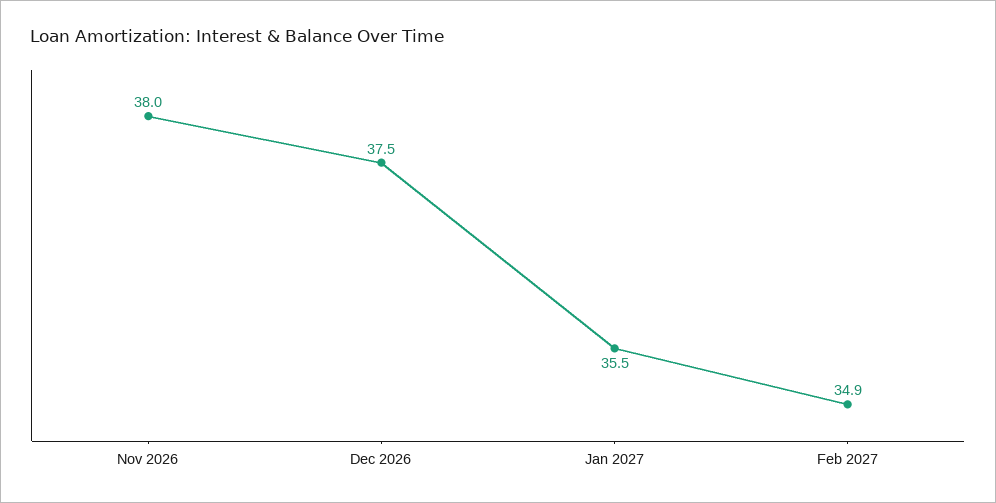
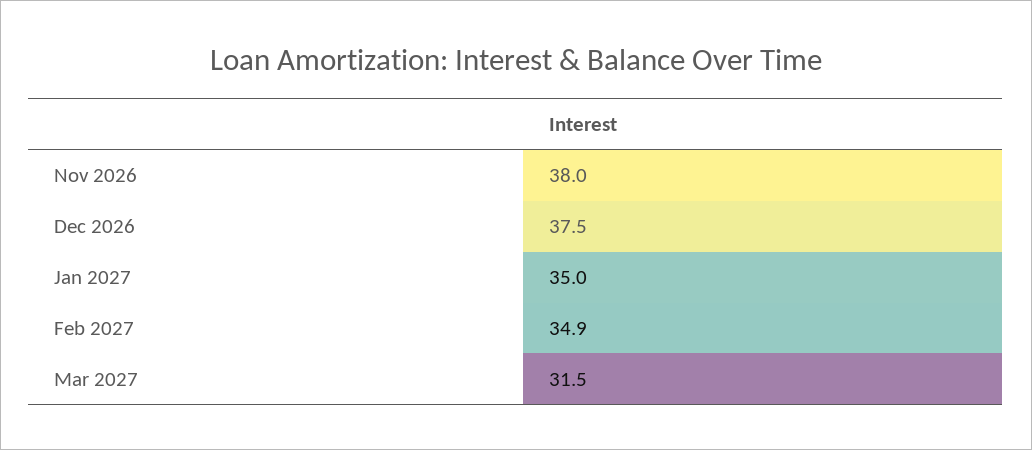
Jan 2027: 35.5 -> 35
Mar 2027: none -> 31.5

